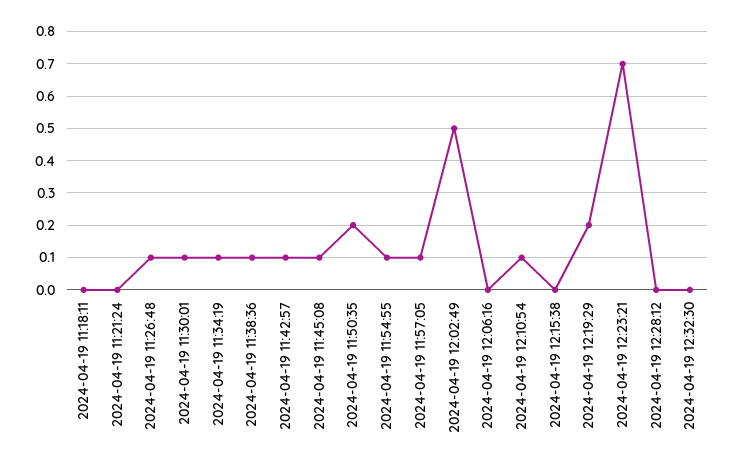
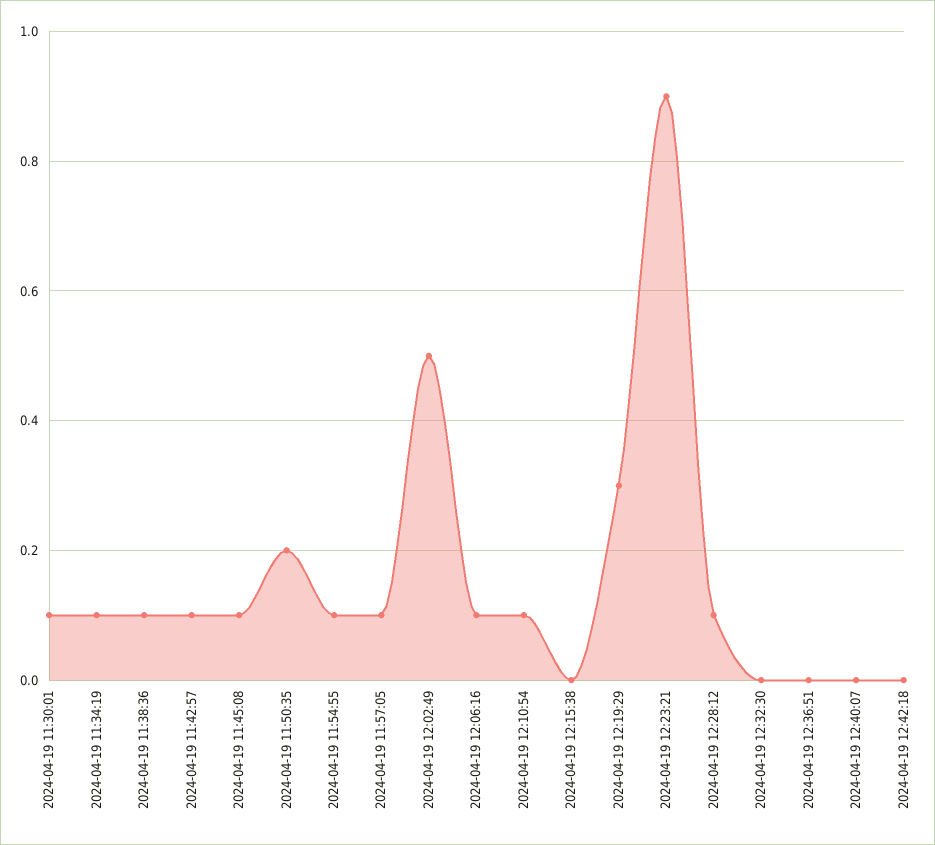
2024-04-19 11:18:11: 0 -> none
2024-04-19 11:21:24: 0 -> none
2024-04-19 11:26:48: 0.1 -> none
2024-04-19 12:06:16: 0 -> 0.1
2024-04-19 12:19:29: 0.2 -> 0.3
2024-04-19 12:23:21: 0.7 -> 0.9
2024-04-19 12:28:12: 0 -> 0.1
2024-04-19 12:36:51: none -> 0
2024-04-19 12:40:07: none -> 0
2024-04-19 12:42:18: none -> 0

